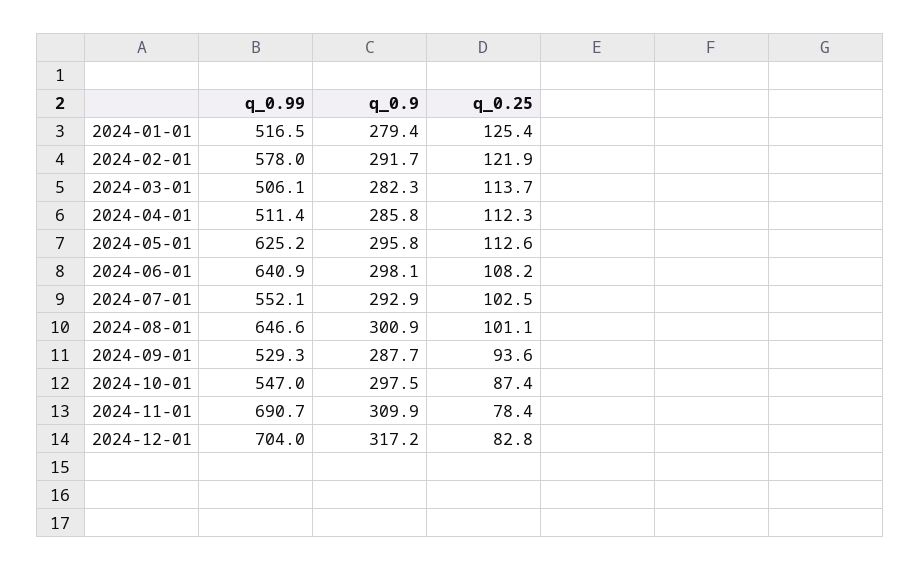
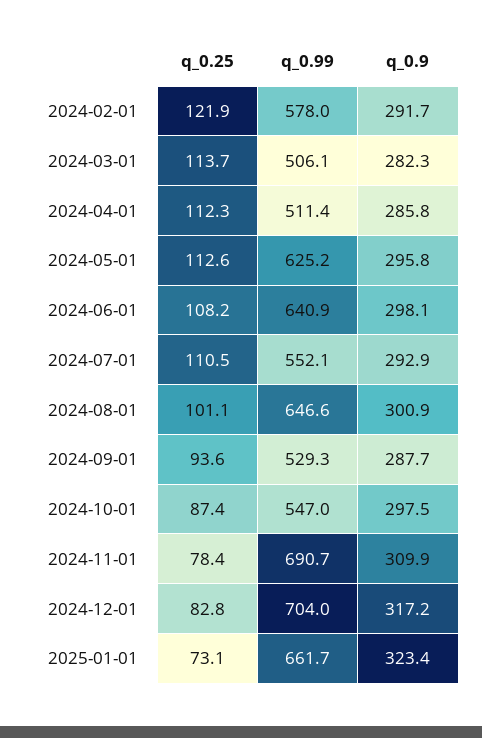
q_0.99, 2024-01-01: 516.5 -> none
q_0.9, 2024-01-01: 279.4 -> none
q_0.25, 2024-01-01: 125.4 -> none
q_0.25, 2024-07-01: 102.5 -> 110.5
q_0.25, 2025-01-01: none -> 73.1
q_0.99, 2025-01-01: none -> 661.7
q_0.9, 2025-01-01: none -> 323.4

